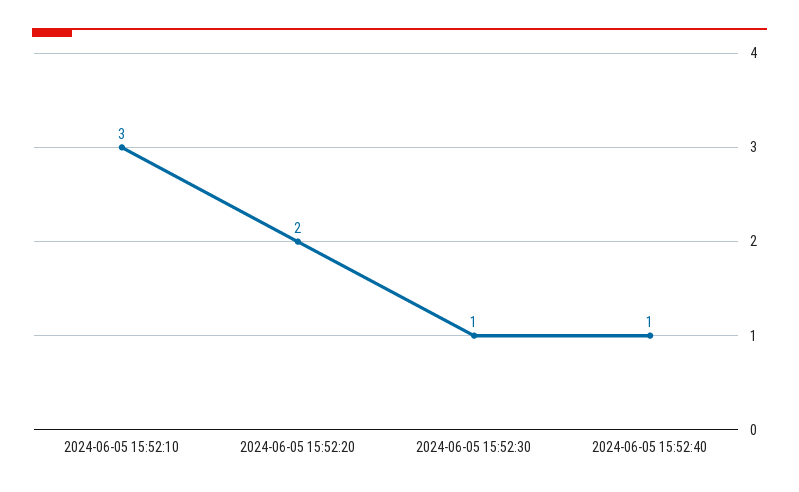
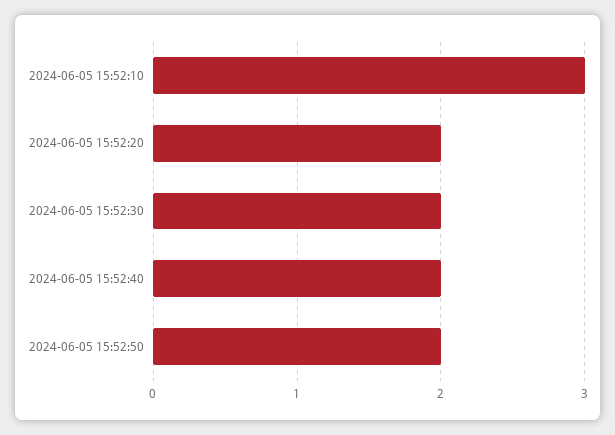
2024-06-05 15:52:30: 1 -> 2
2024-06-05 15:52:40: 1 -> 2
2024-06-05 15:52:50: none -> 2

